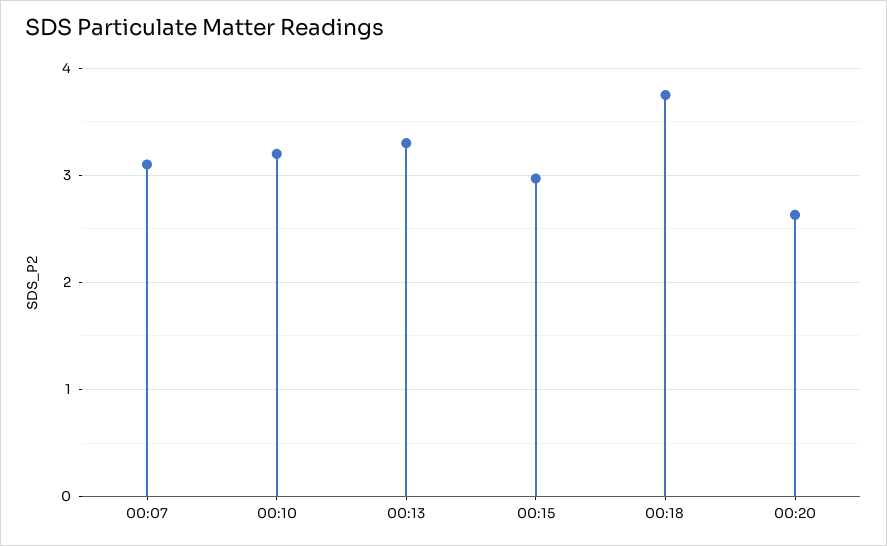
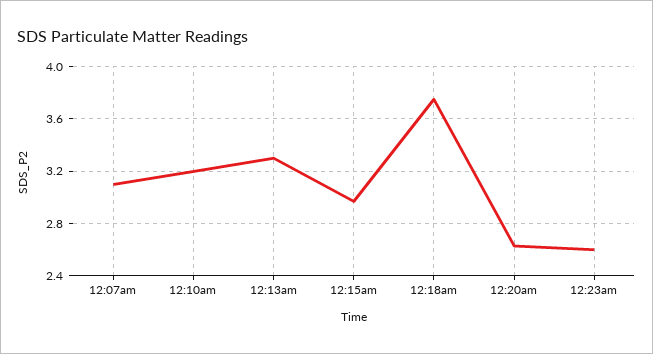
12:23am: none -> 2.6

